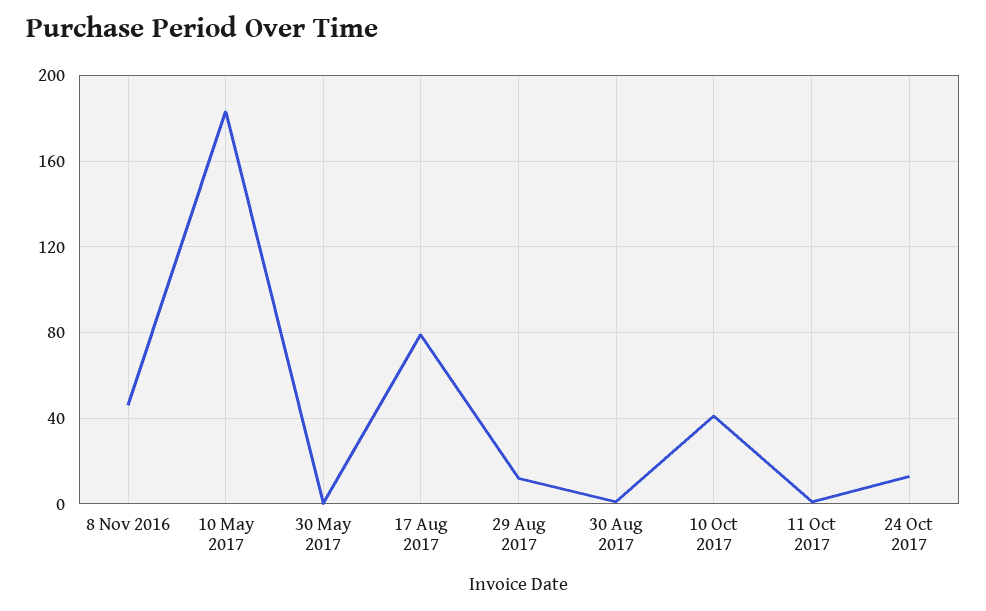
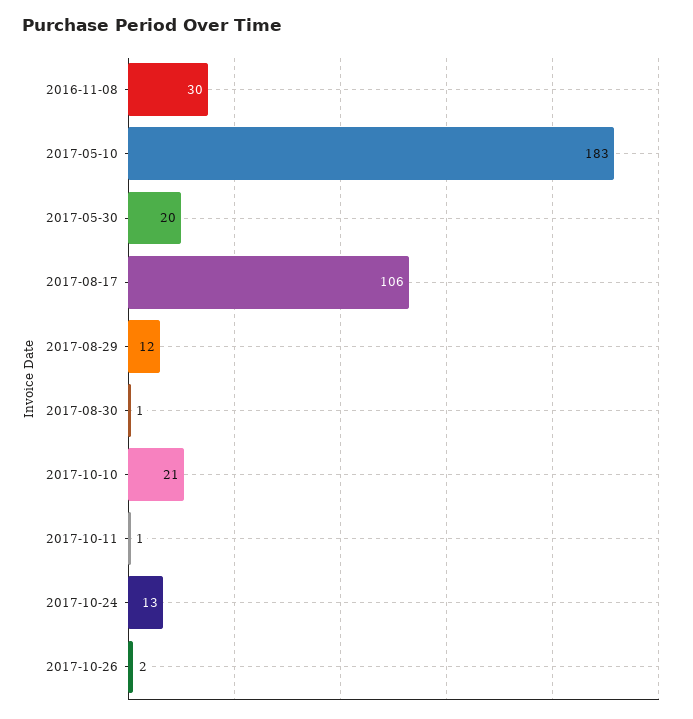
8 Nov 2016: 45 -> 30
30 May 2017: 0 -> 20
17 Aug 2017: 80 -> 106
10 Oct 2017: 40 -> 21
2017-10-26: none -> 2

